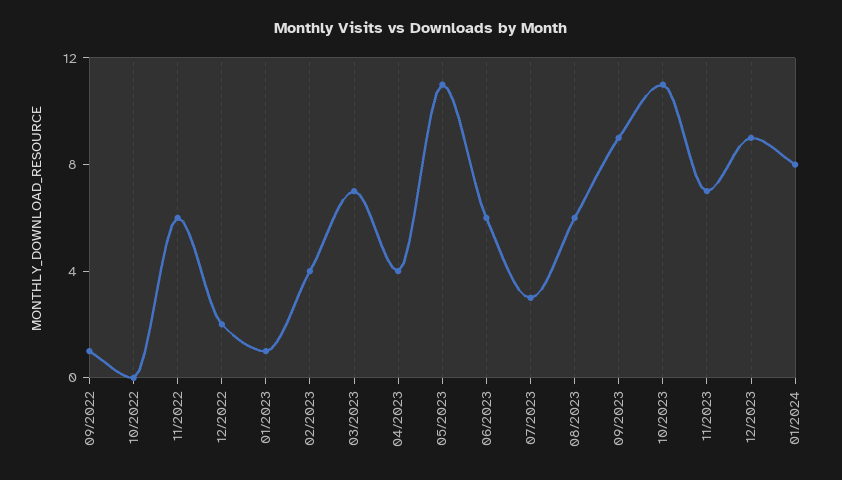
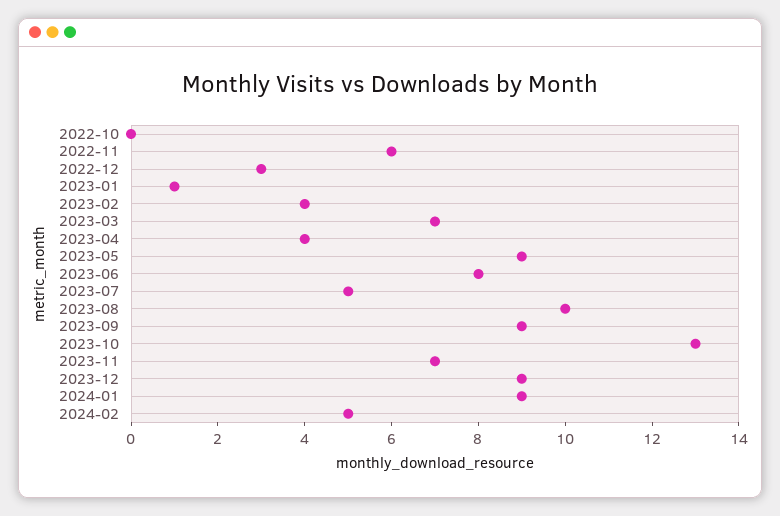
09/2022: 1 -> none
12/2022: 2 -> 3
05/2023: 11 -> 9
06/2023: 6 -> 8
07/2023: 3 -> 5
08/2023: 6 -> 10
10/2023: 11 -> 13
01/2024: 8 -> 9
2024-02: none -> 5

